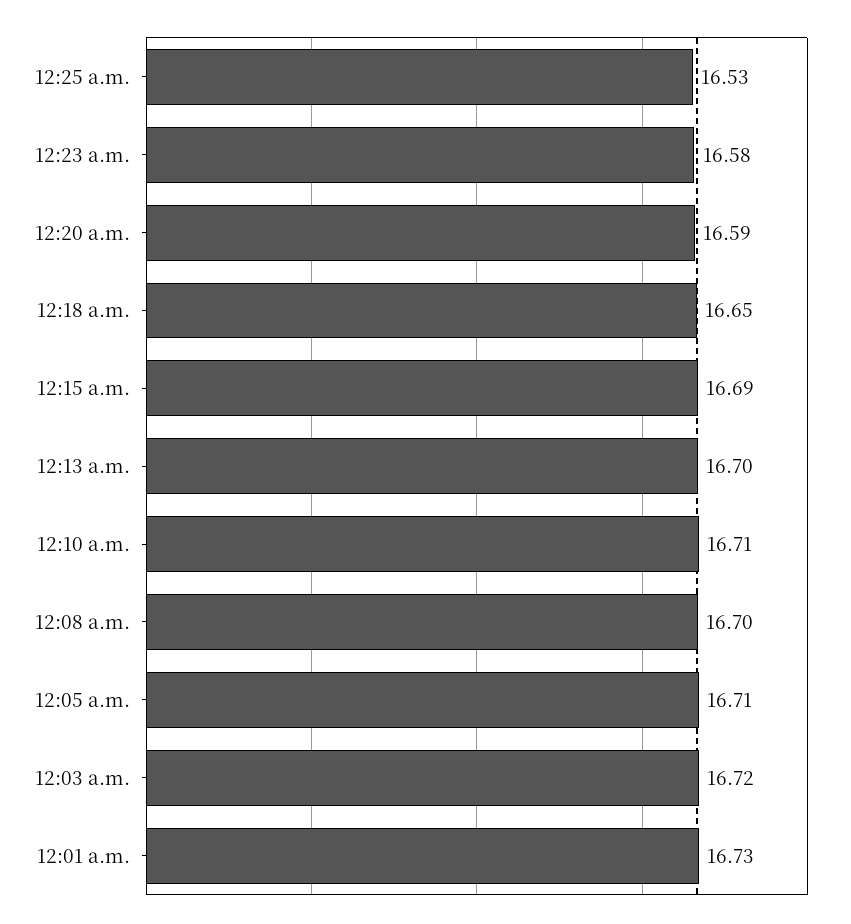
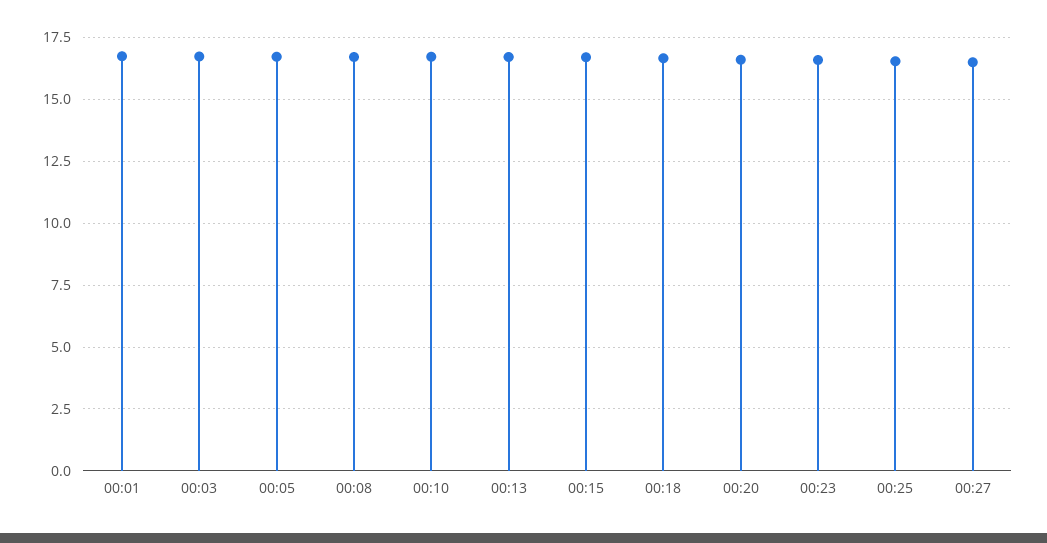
00:27: none -> 16.5

